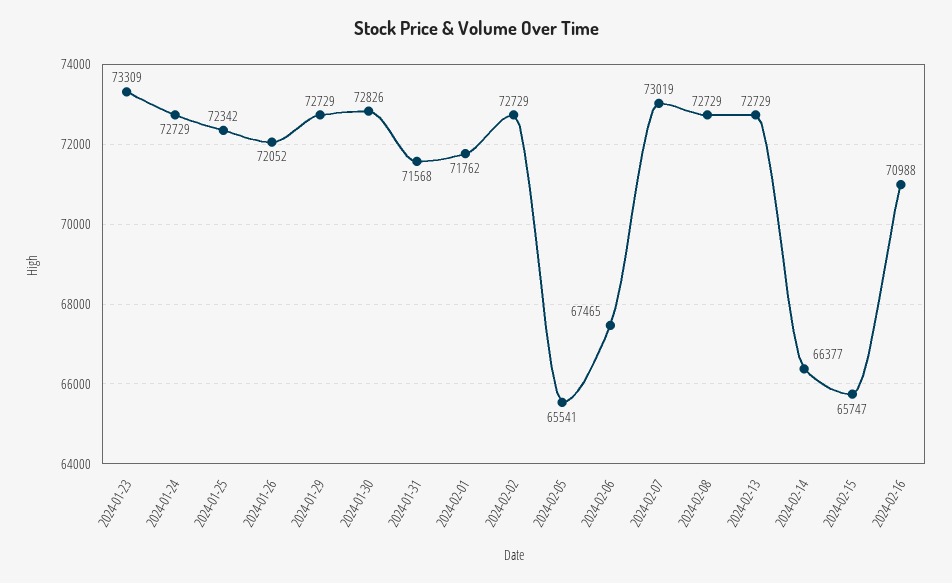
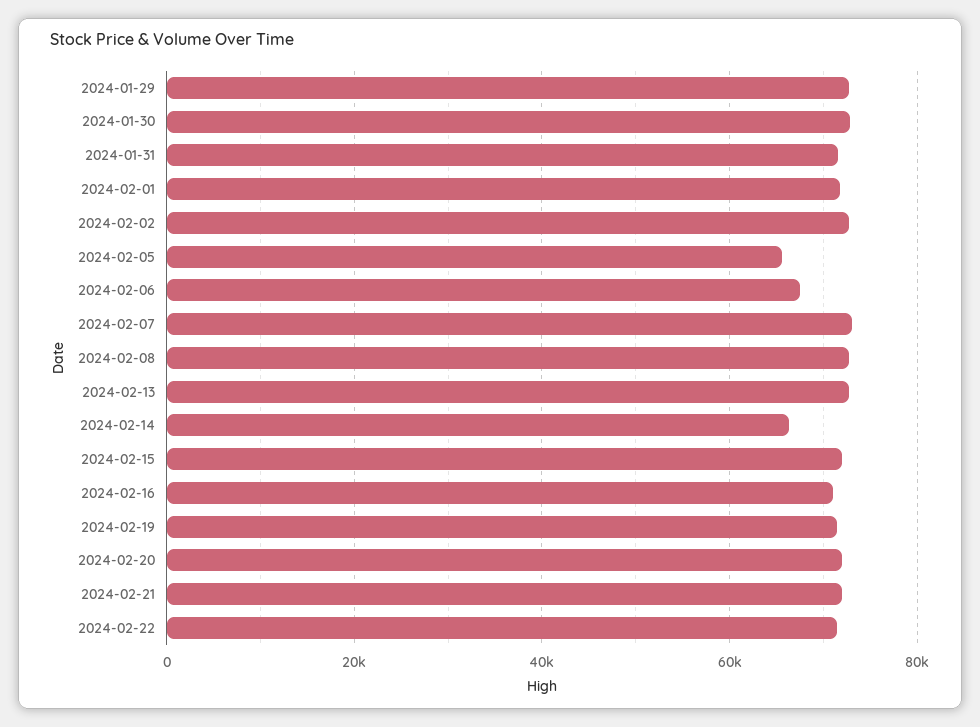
2024-01-23: 73309 -> none
2024-01-24: 72729 -> none
2024-01-25: 72342 -> none
2024-01-26: 72052 -> none
2024-02-15: 65747 -> 72000
2024-02-19: none -> 72000
2024-02-20: none -> 72000
2024-02-21: none -> 72000
2024-02-22: none -> 72000

